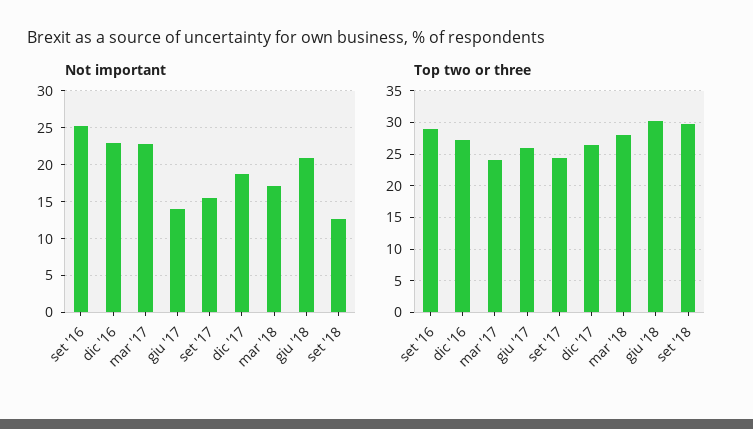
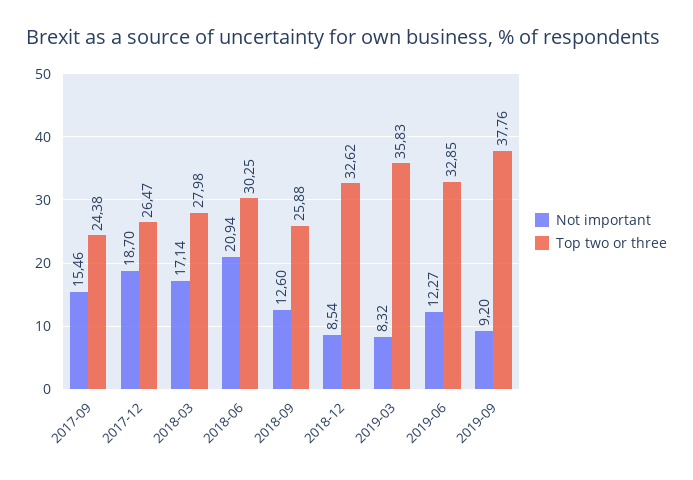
Not important, set '16: 25 -> none
Not important, dic '16: 23 -> none
Not important, mar '17: 23 -> none
Not important, giu '17: 14 -> none
Top two or three, set '16: 29 -> none
Top two or three, dic '16: 27 -> none
Top two or three, mar '17: 24 -> none
Top two or three, giu '17: 26 -> none
Top two or three, set '18: 30 -> 25.88
Not important, 2018-12: none -> 8.54
Top two or three, 2018-12: none -> 32.62
Not important, 2019-03: none -> 8.32
Top two or three, 2019-03: none -> 35.83
Not important, 2019-06: none -> 12.27
Top two or three, 2019-06: none -> 32.85
Not important, 2019-09: none -> 9.2
Top two or three, 2019-09: none -> 37.76

